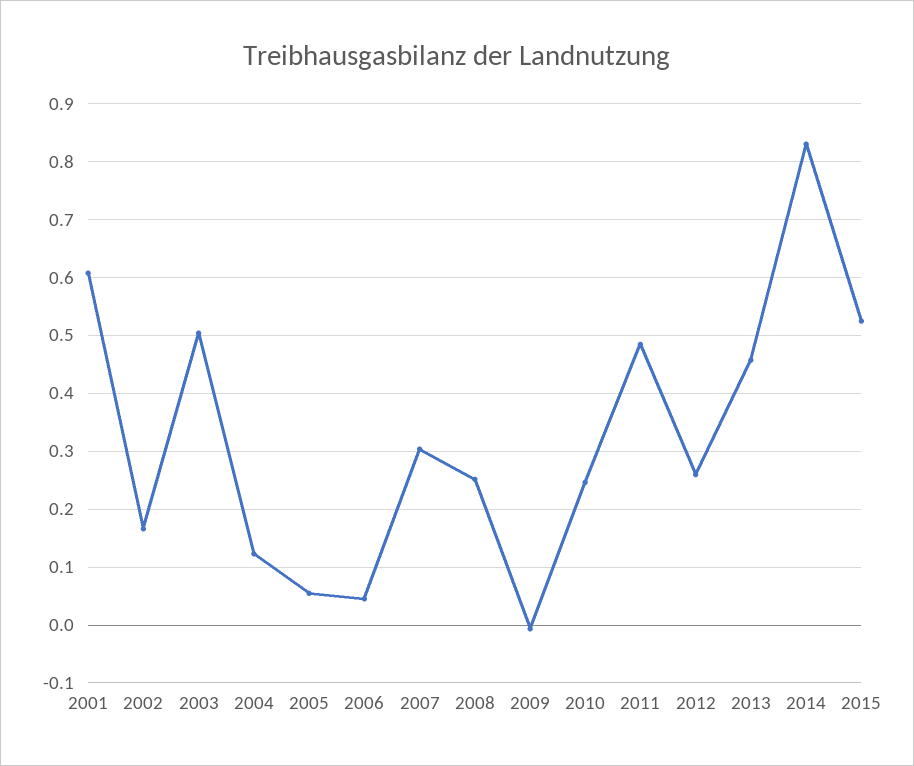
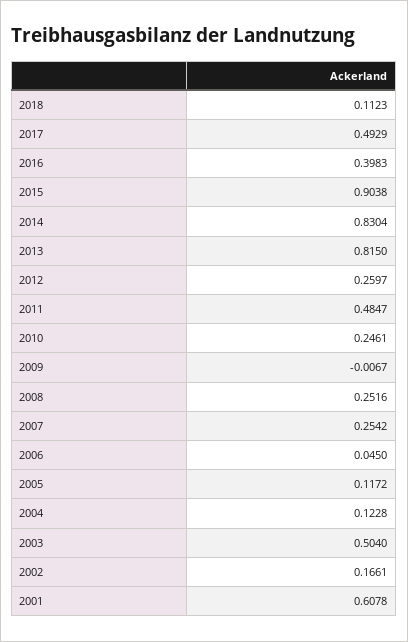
2005: 0.06 -> 0.1172
2007: 0.3 -> 0.2542
2013: 0.46 -> 0.815
2015: 0.52 -> 0.9038
2018: none -> 0.1123
2017: none -> 0.4929
2016: none -> 0.3983

